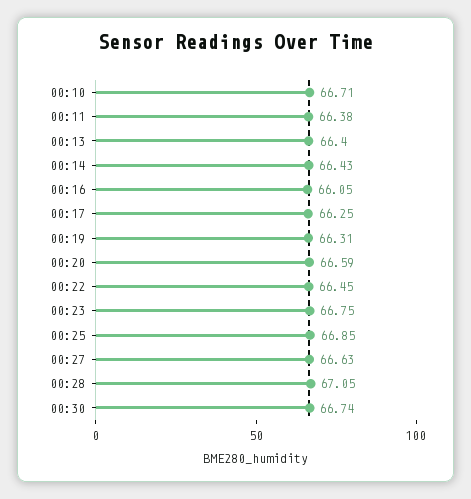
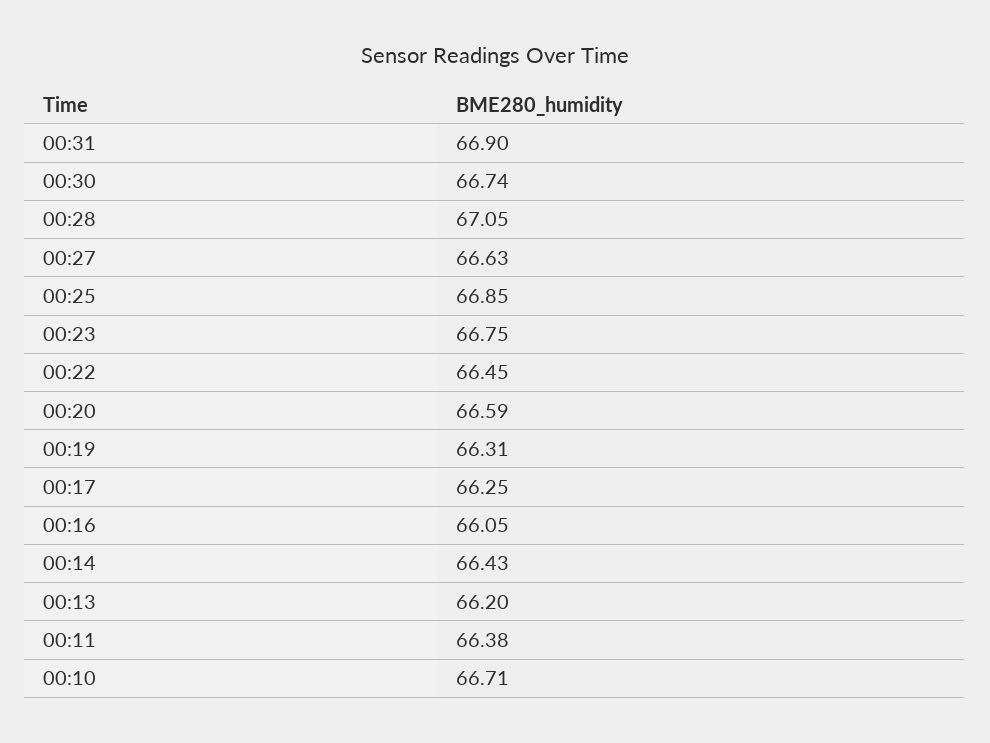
00:13: 66.4 -> 66.2
00:31: none -> 66.9

